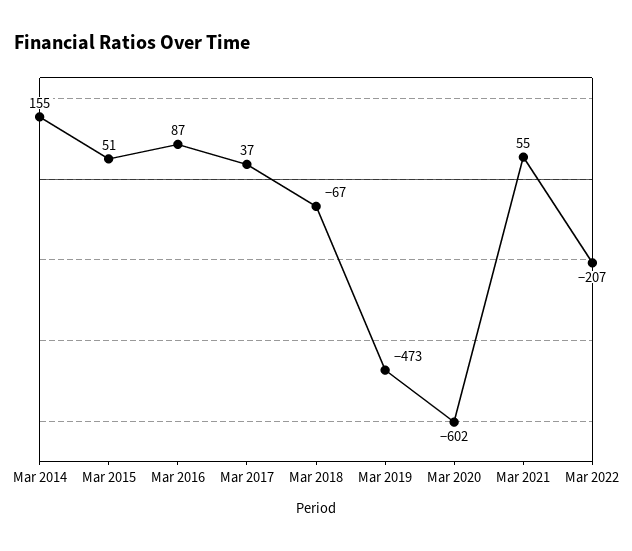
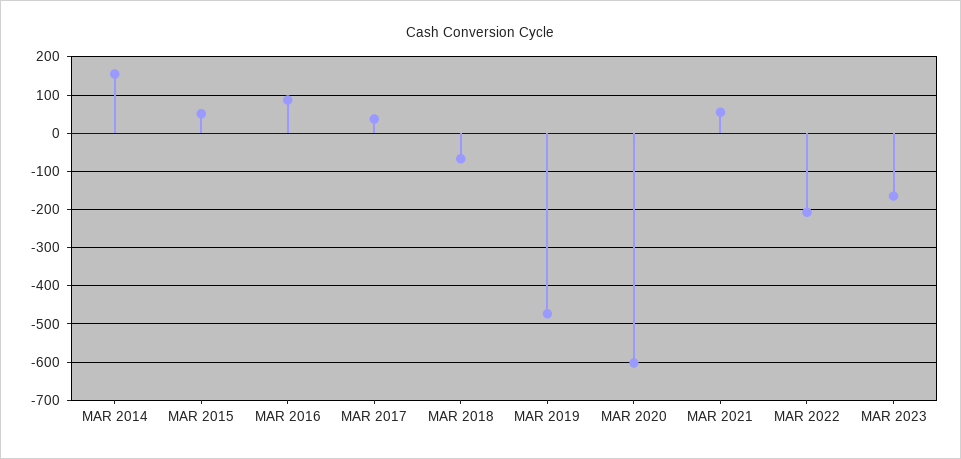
MAR 2023: none -> -160

